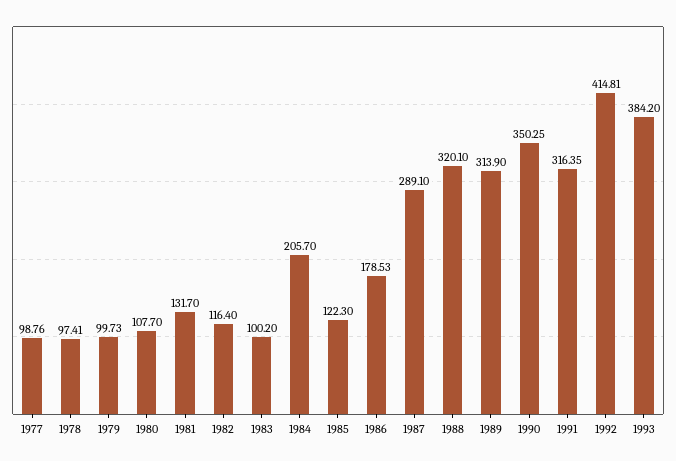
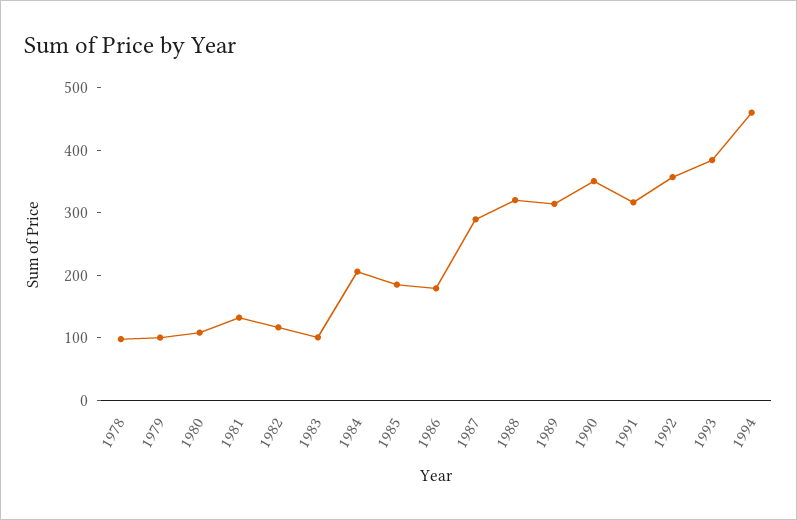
1977: 98.76 -> none
1985: 122.3 -> 180
1992: 414.81 -> 360
1994: none -> 460

